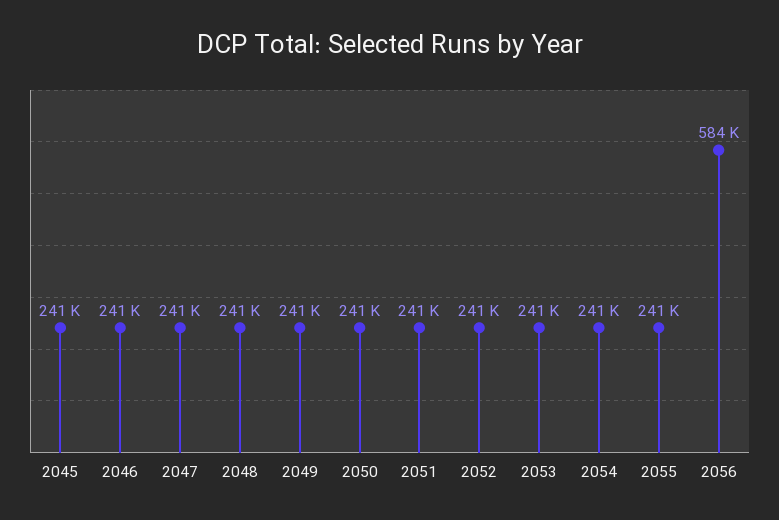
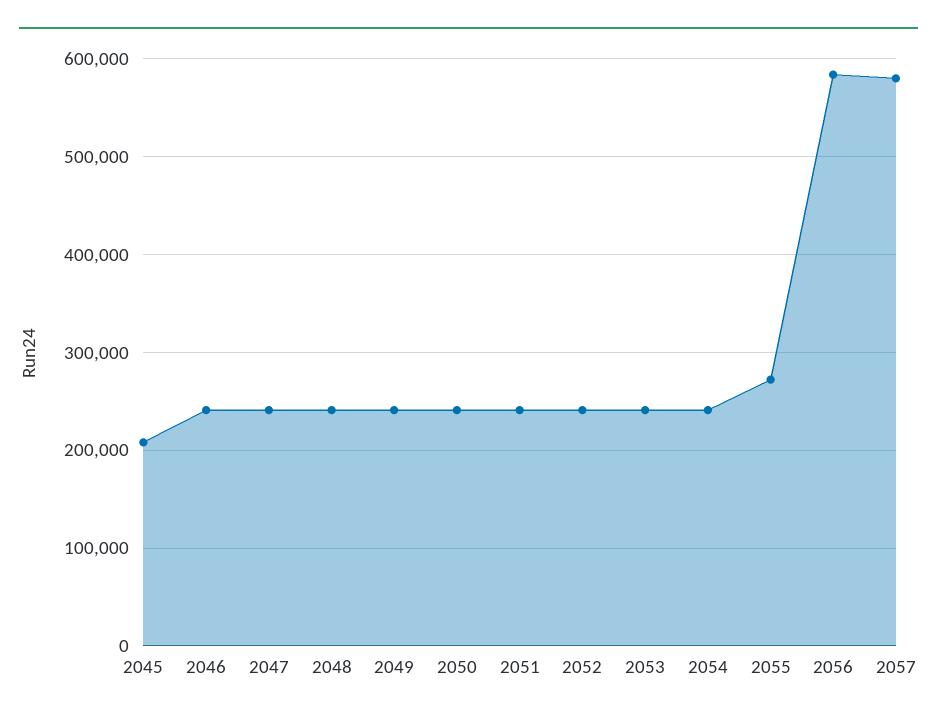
2045: 241000 -> 210000
2055: 241000 -> 270000
2057: none -> 580000

